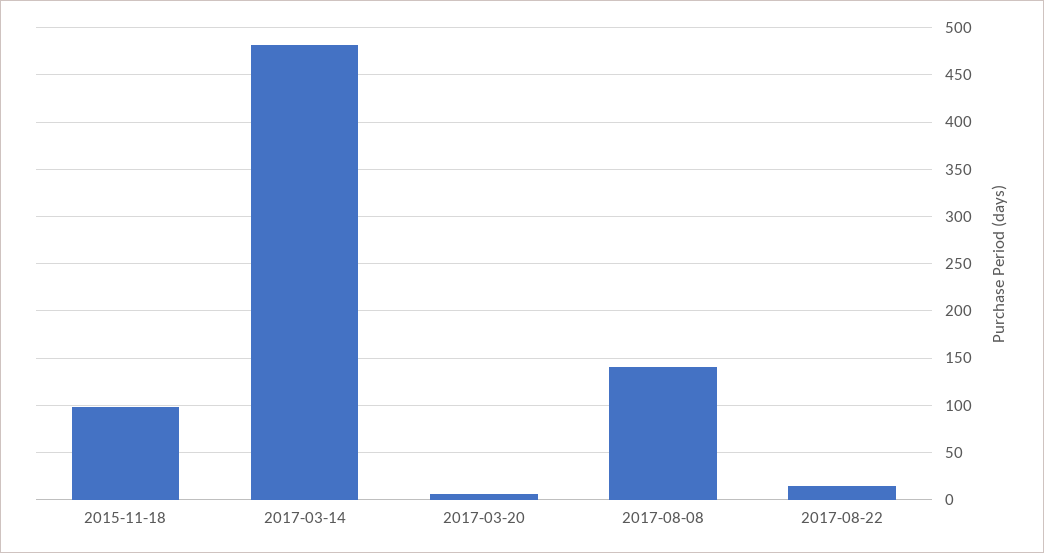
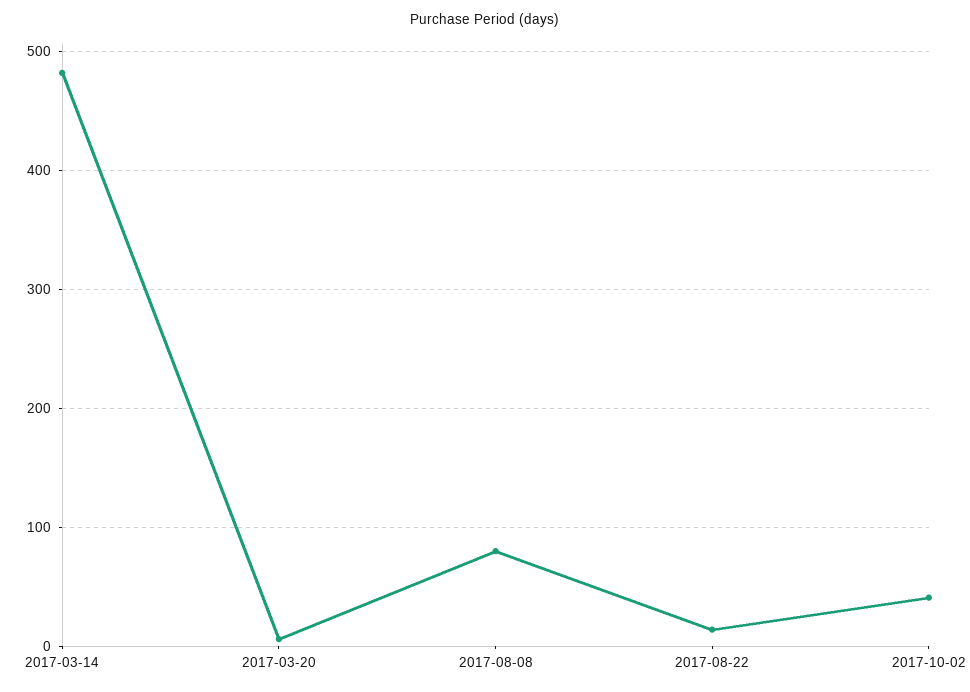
2015-11-18: 100 -> none
2017-08-08: 140 -> 80
2017-10-02: none -> 40

